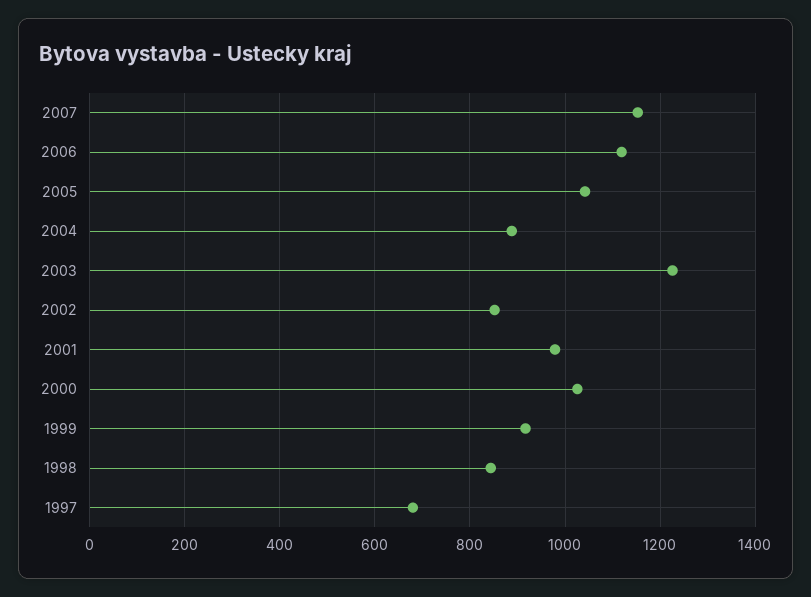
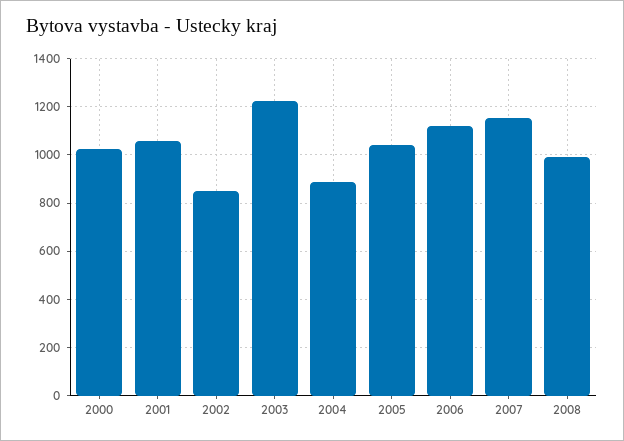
2001: 980 -> 1050
1999: 920 -> none
1998: 840 -> none
1997: 680 -> none
2008: none -> 1000

